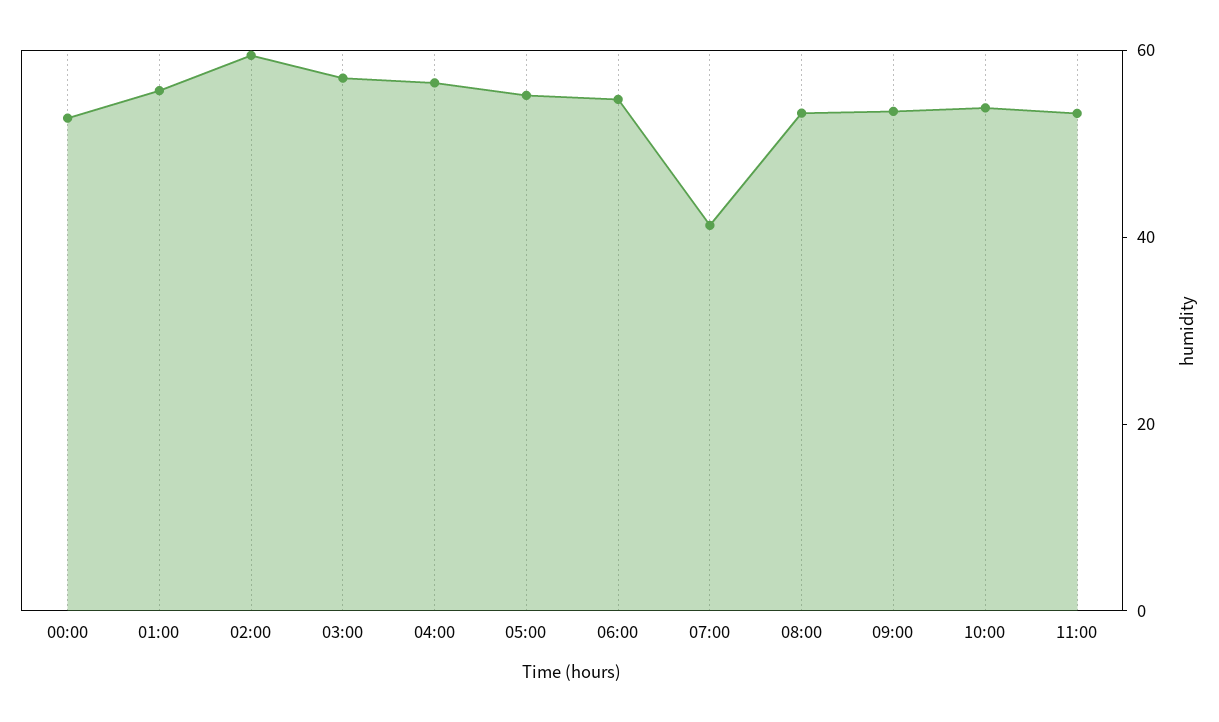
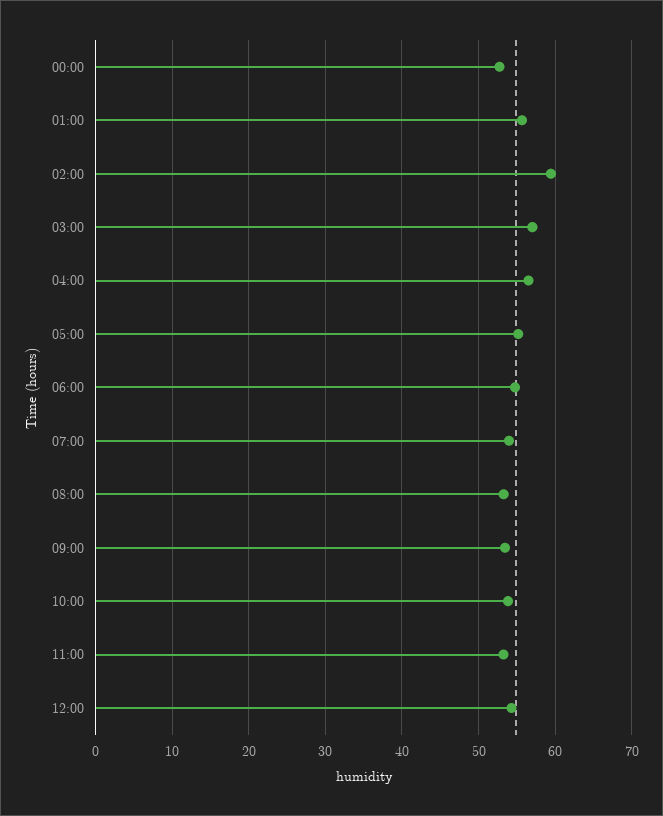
07:00: 40 -> 54
12:00: none -> 54

